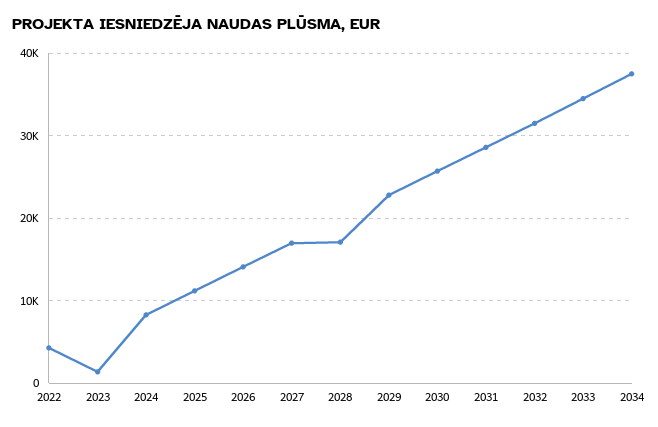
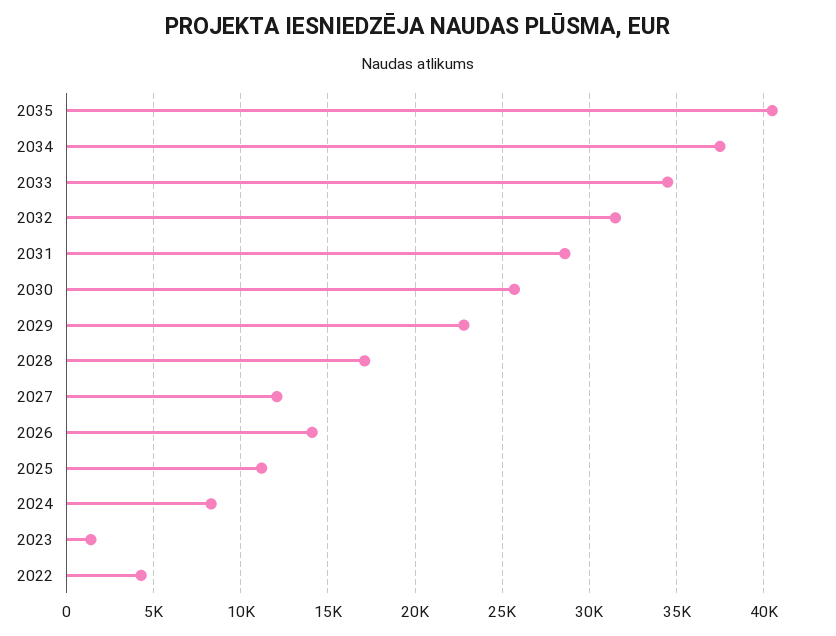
2027: 17000 -> 12000
2035: none -> 40500

